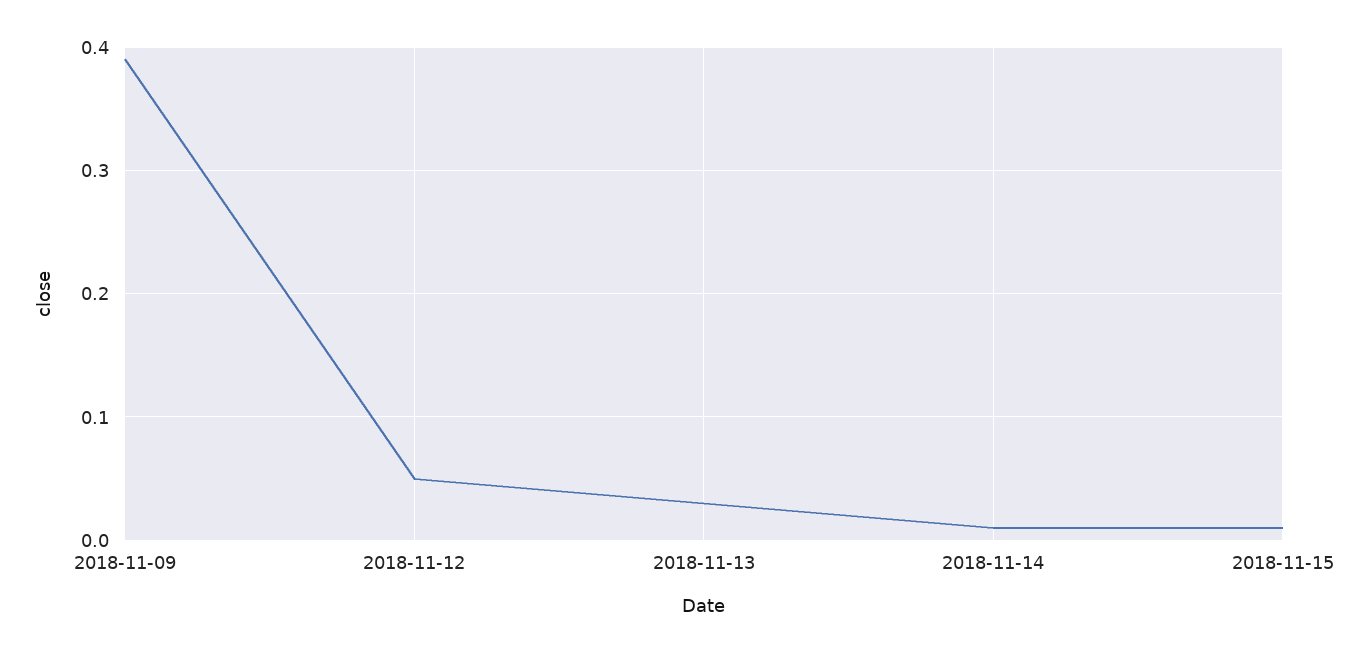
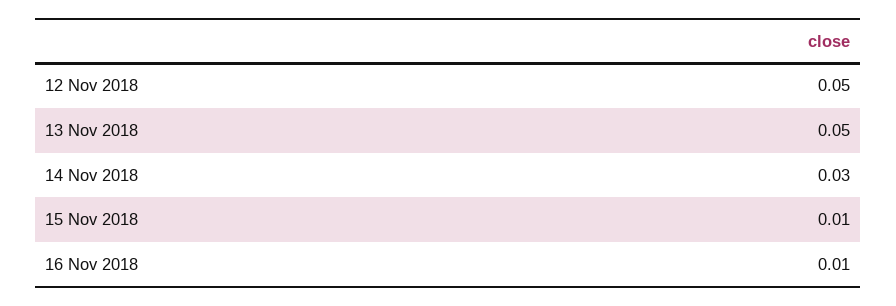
2018-11-09: 0.39 -> none
2018-11-13: 0.03 -> 0.05
2018-11-14: 0.01 -> 0.03
16 Nov 2018: none -> 0.01

